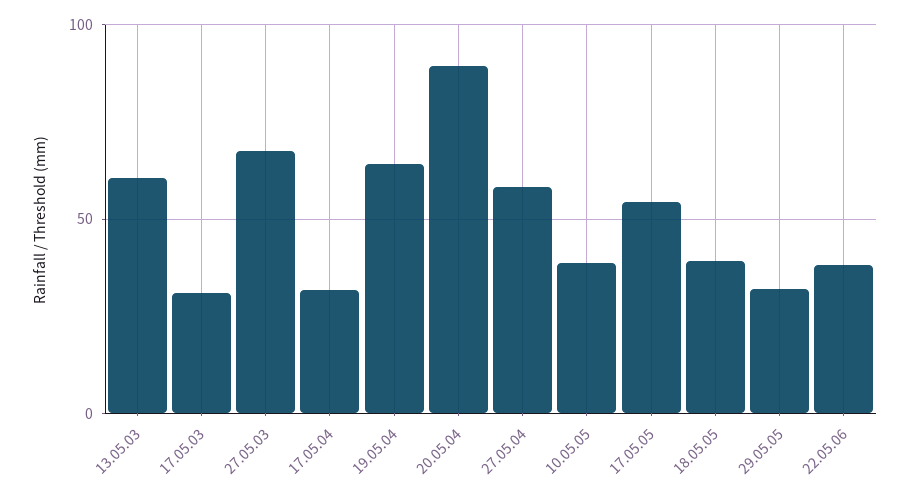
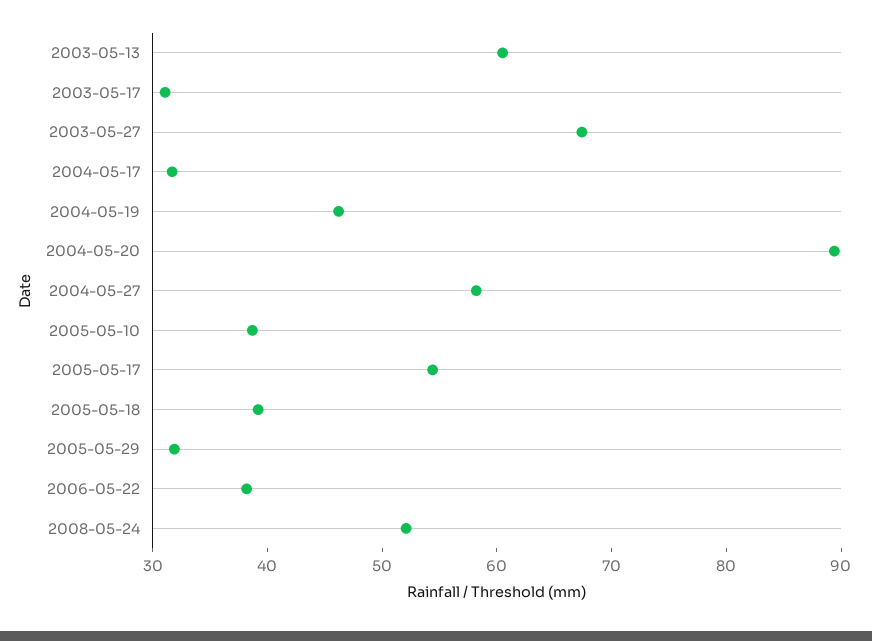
19.05.04: 65 -> 46
2008-05-24: none -> 52

